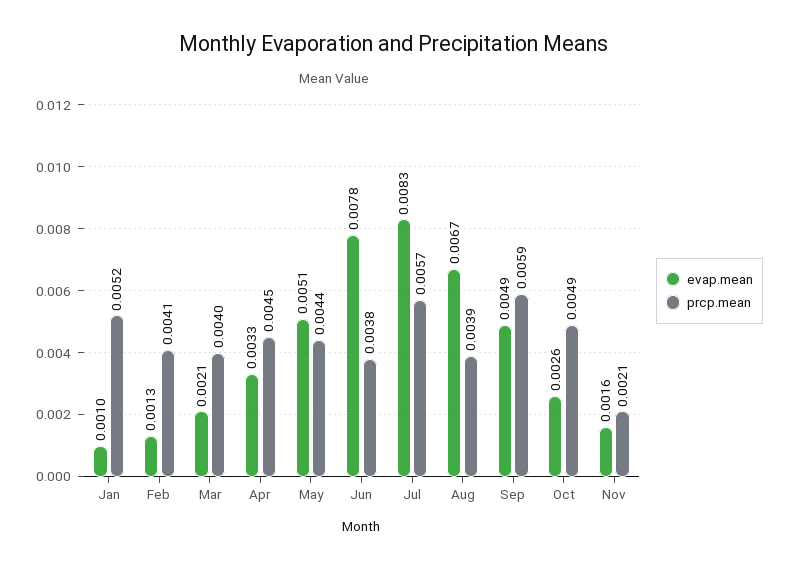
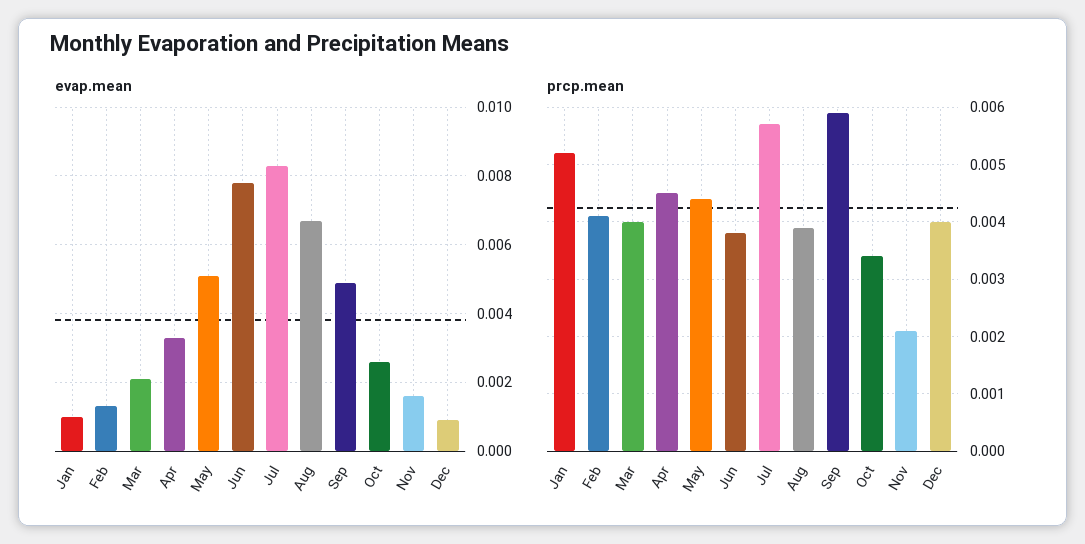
prcp.mean, Oct: 0.0049 -> 0.0035
evap.mean, Dec: none -> 0.001
prcp.mean, Dec: none -> 0.004

